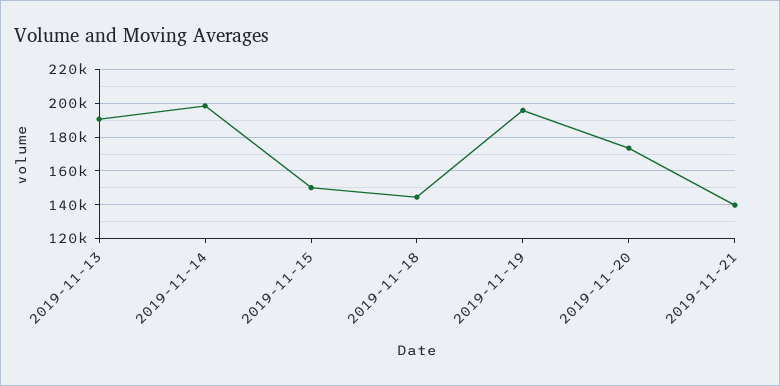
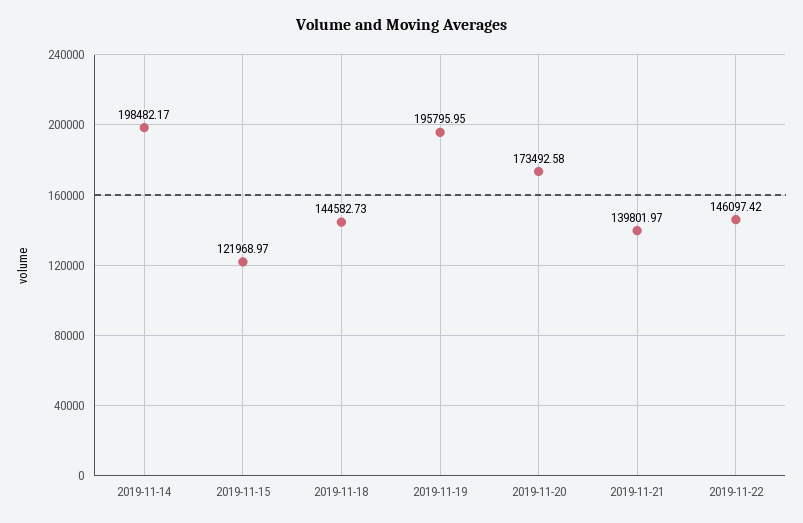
2019-11-13: 190000 -> none
2019-11-15: 150000 -> 121968.97
2019-11-22: none -> 146097.42

